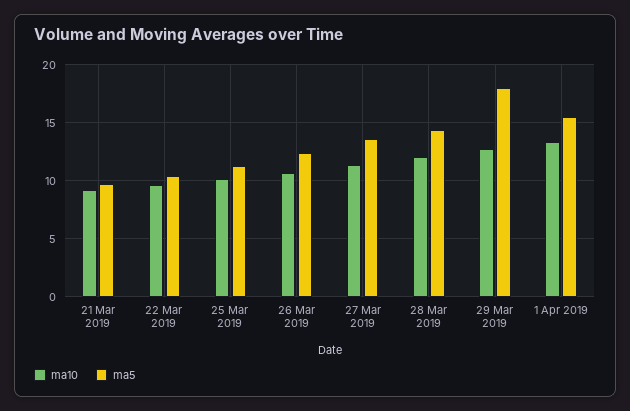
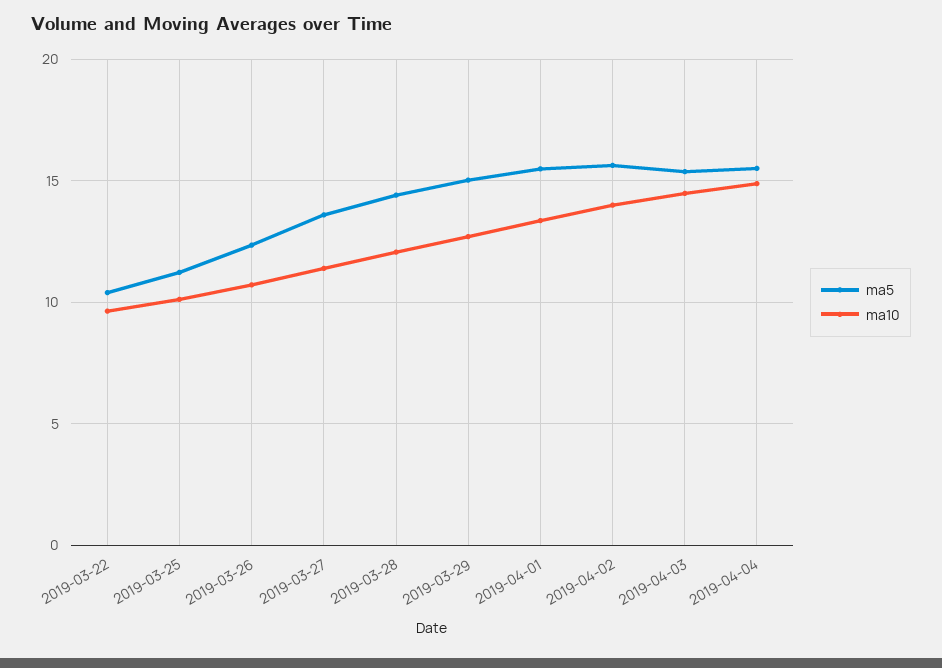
ma10, 21 Mar 2019: 9 -> none
ma5, 21 Mar 2019: 10 -> none
ma5, 29 Mar 2019: 18 -> 15
ma5, 2019-04-02: none -> 15.5
ma10, 2019-04-02: none -> 14
ma5, 2019-04-03: none -> 15.5
ma10, 2019-04-03: none -> 14.5
ma5, 2019-04-04: none -> 15.5
ma10, 2019-04-04: none -> 15

